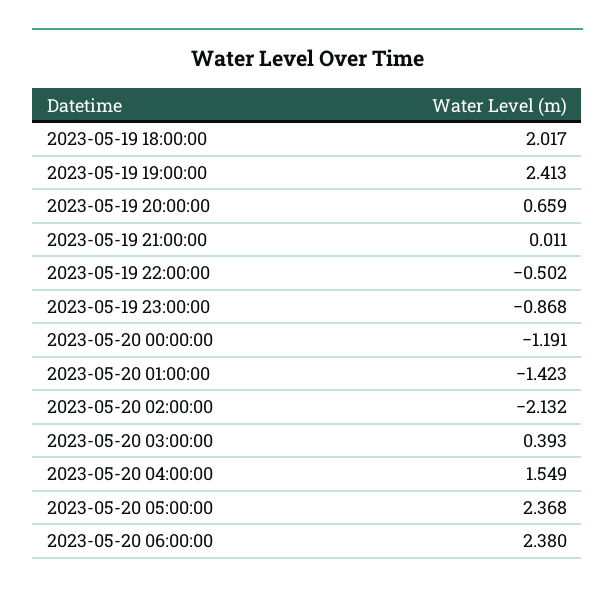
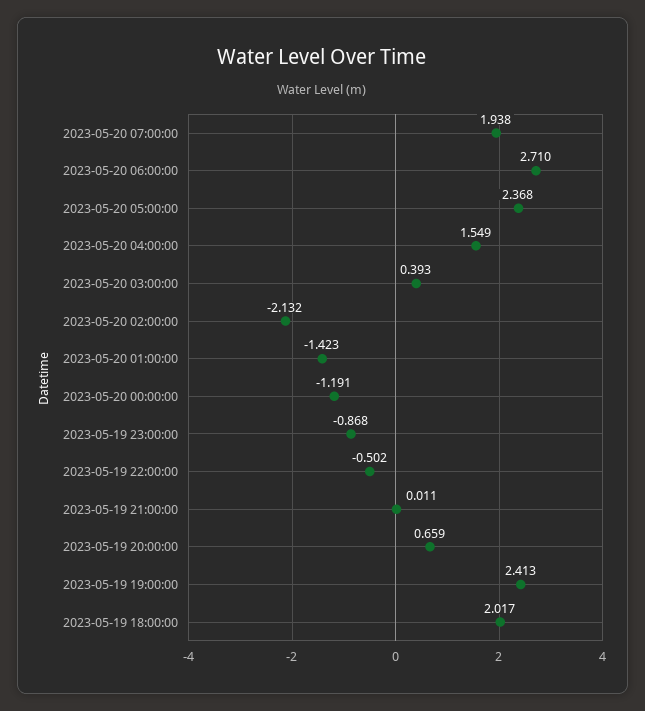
2023-05-20 06:00:00: 2.38 -> 2.71
2023-05-20 07:00:00: none -> 1.938

